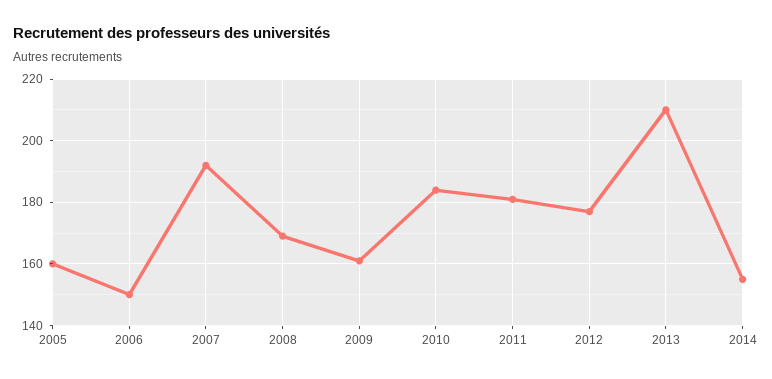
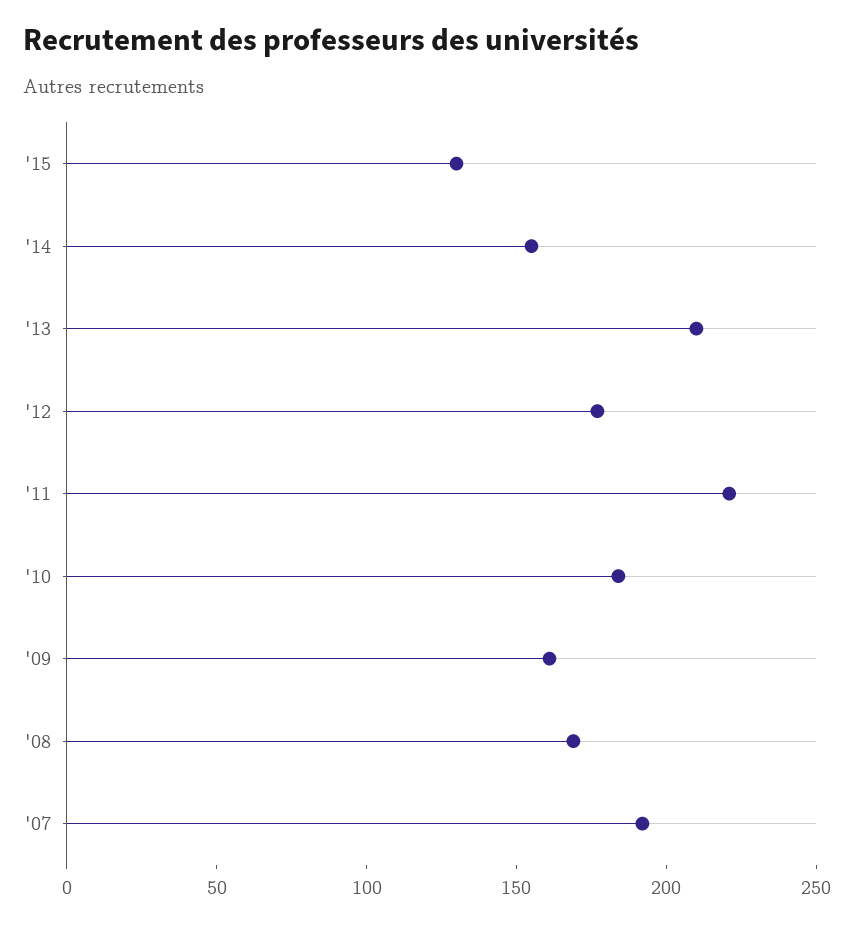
2005: 160 -> none
2006: 150 -> none
2011: 180 -> 220
'15: none -> 130

